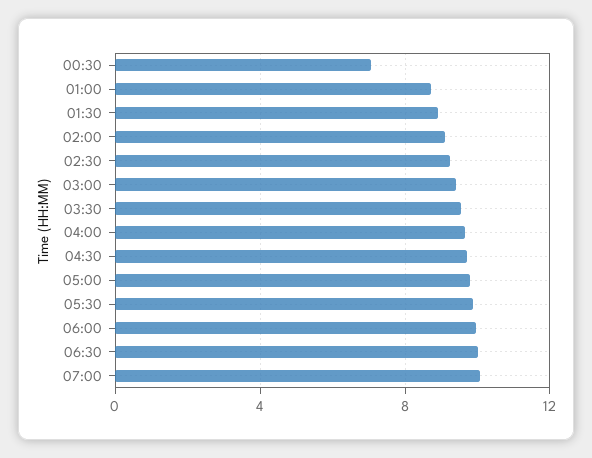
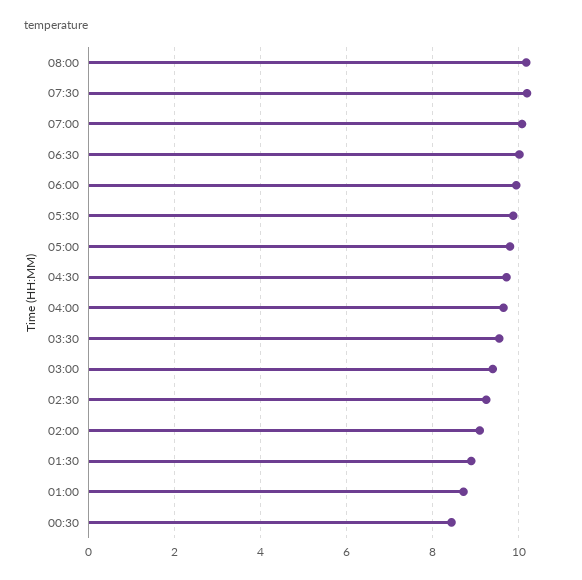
00:30: 7 -> 8.4
08:00: none -> 10.2
07:30: none -> 10.2

